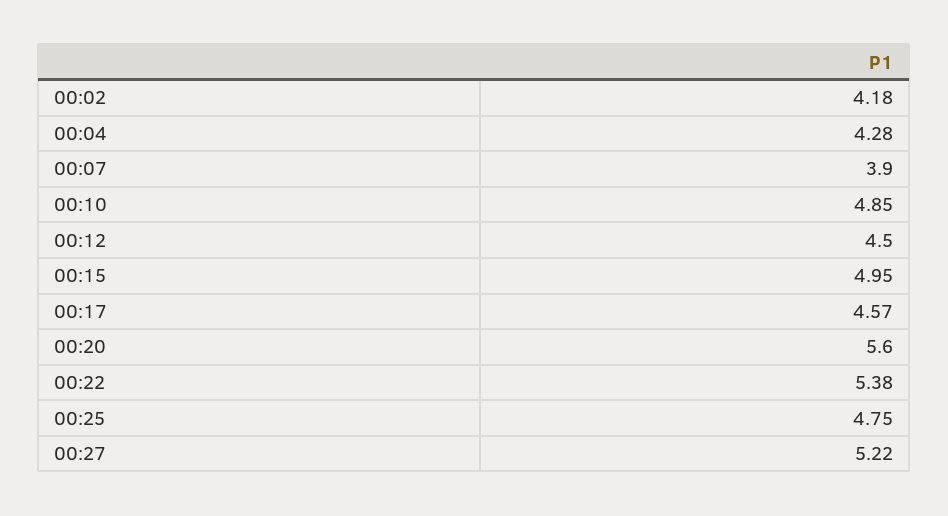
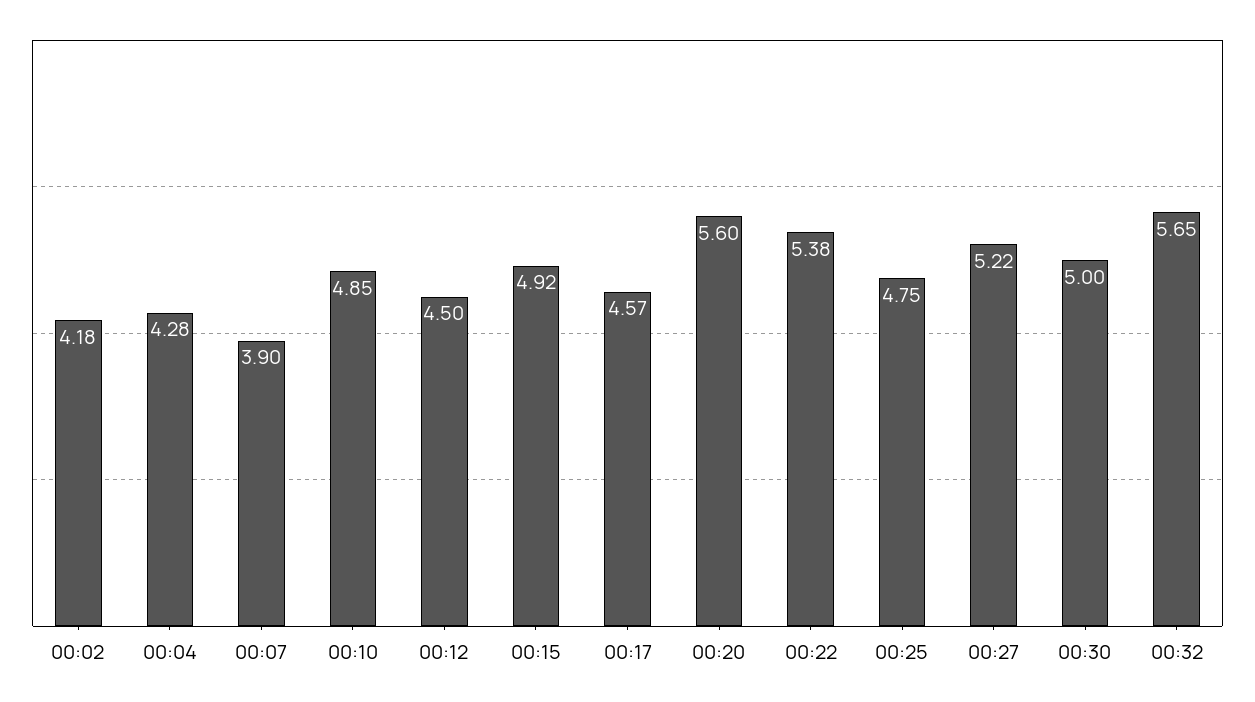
00:15: 4.95 -> 4.92
00:30: none -> 5
00:32: none -> 5.65

